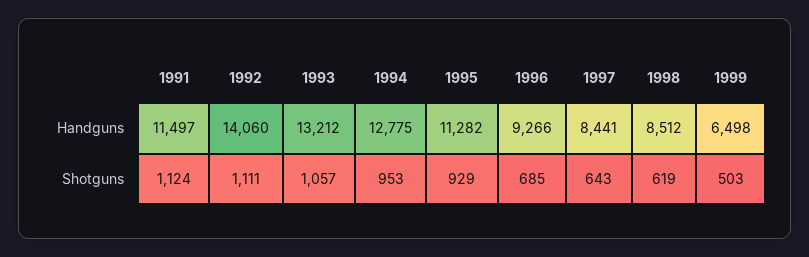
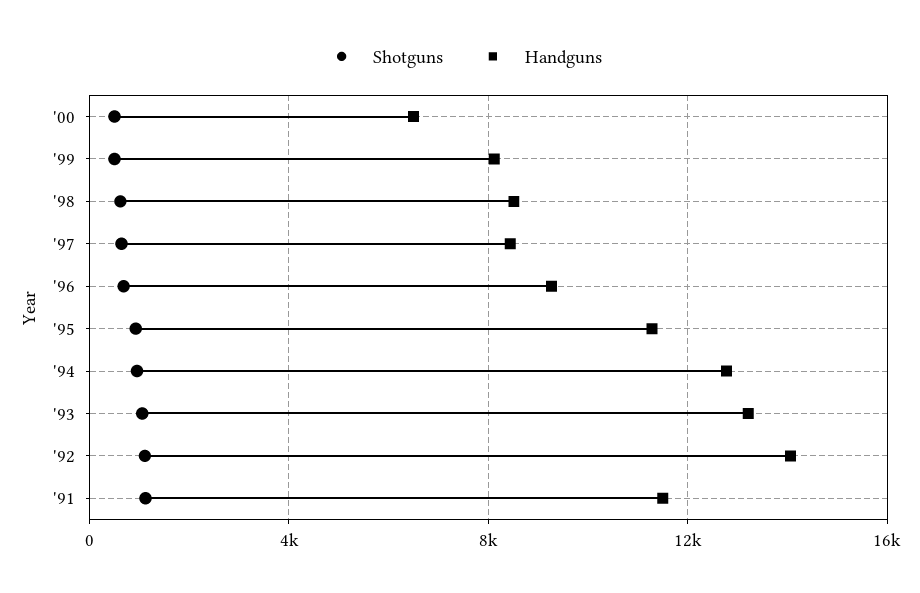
Handguns, 1999: 6498 -> 8000
Shotguns, '00: none -> 500
Handguns, '00: none -> 6500

